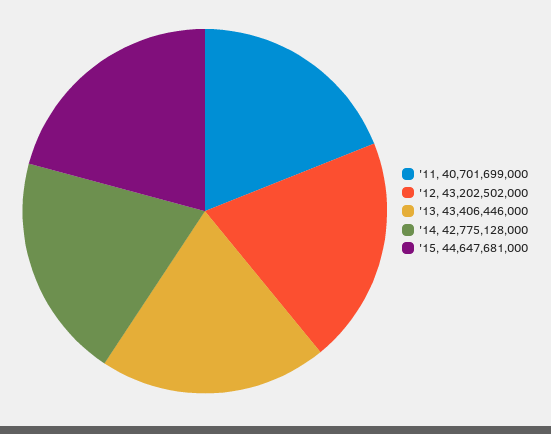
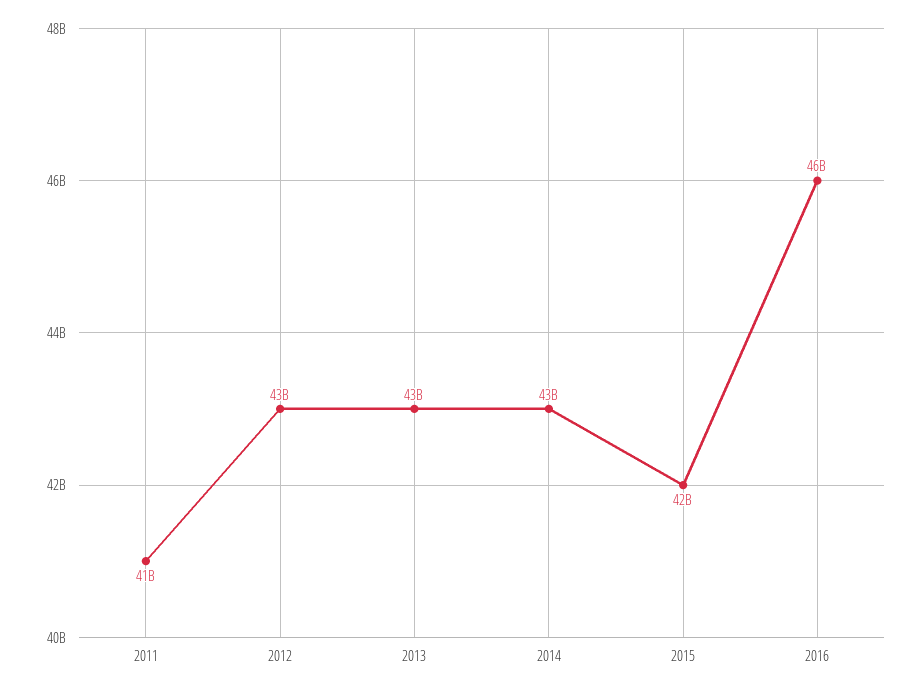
'15: 44647681000 -> 42000000000
2016: none -> 46000000000

